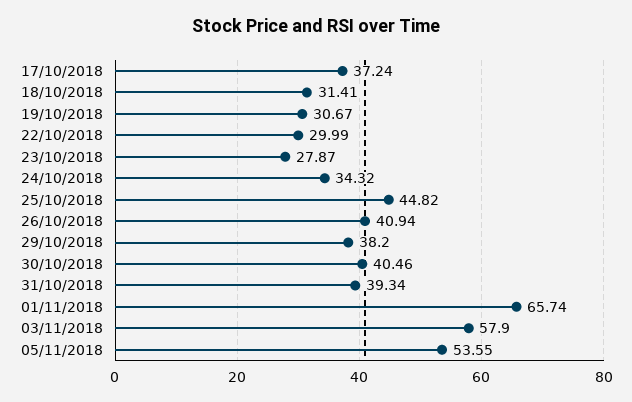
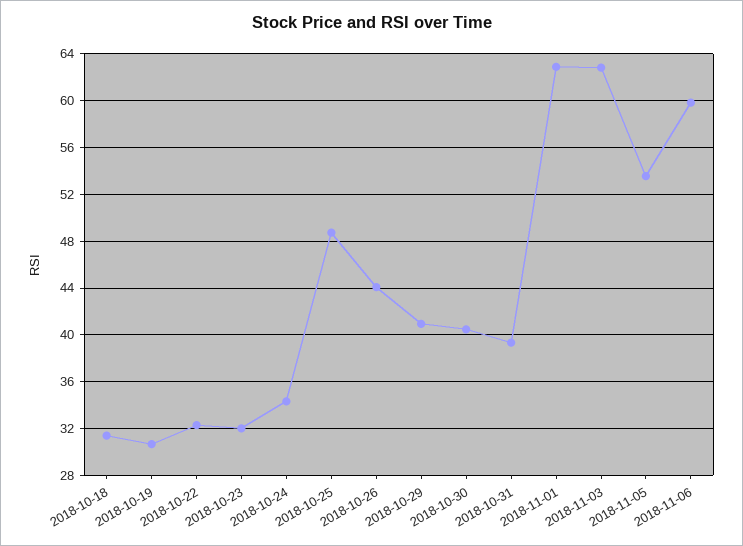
17/10/2018: 37.24 -> none
22/10/2018: 29.99 -> 32
23/10/2018: 27.87 -> 32
25/10/2018: 44.82 -> 49
26/10/2018: 40.94 -> 44
29/10/2018: 38.2 -> 41
01/11/2018: 65.74 -> 63
03/11/2018: 57.9 -> 63
2018-11-06: none -> 60

